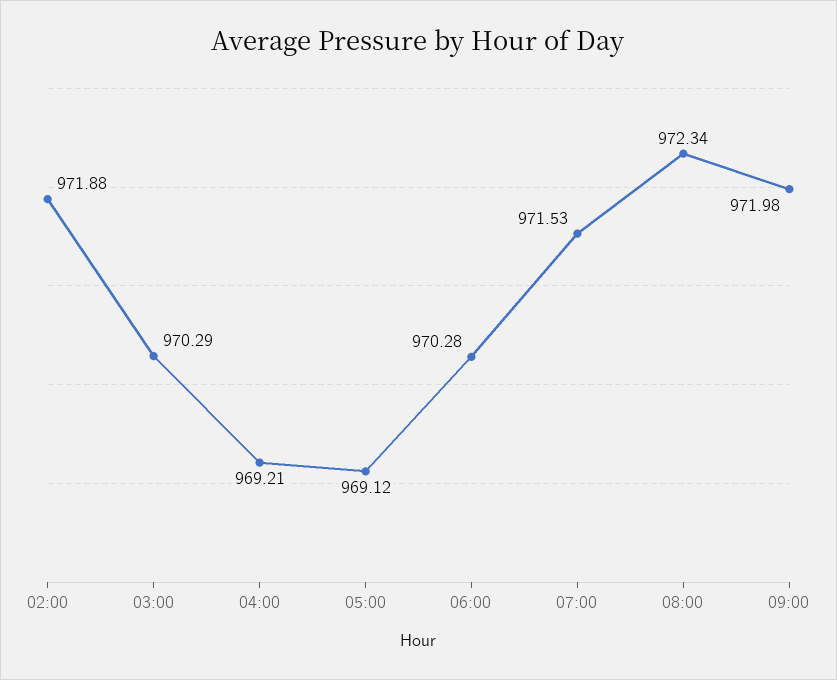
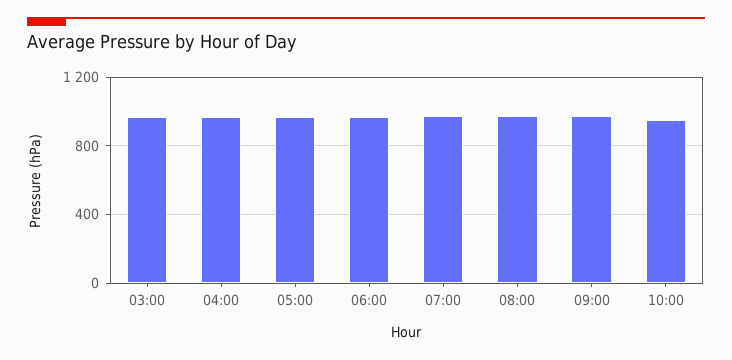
02:00: 971.88 -> none
10:00: none -> 950

